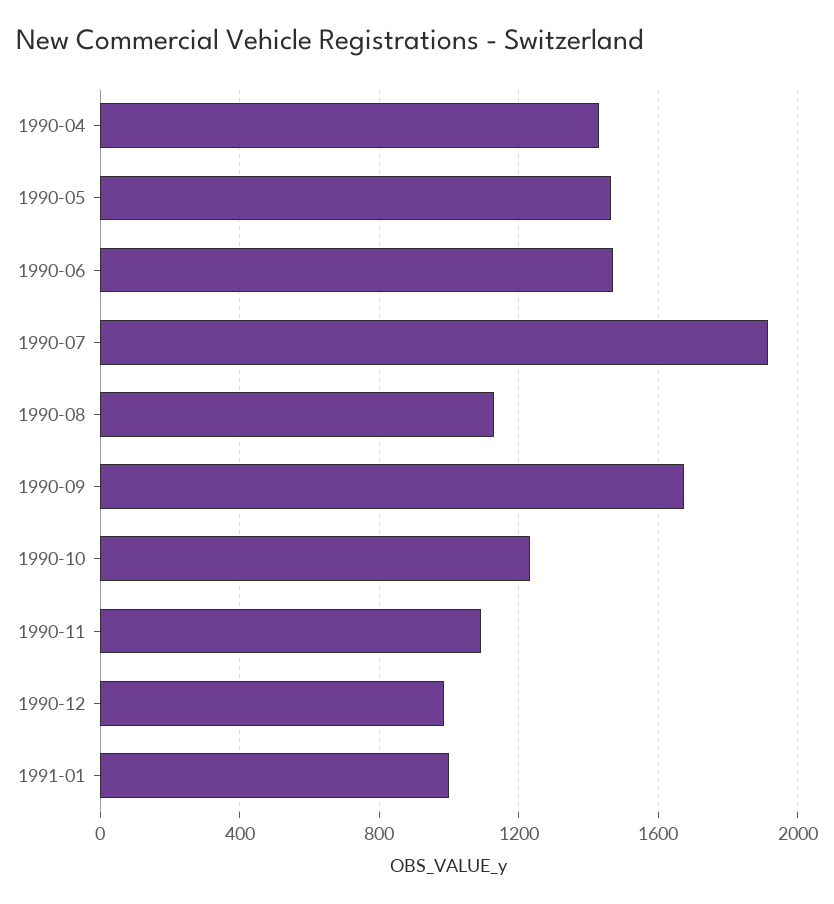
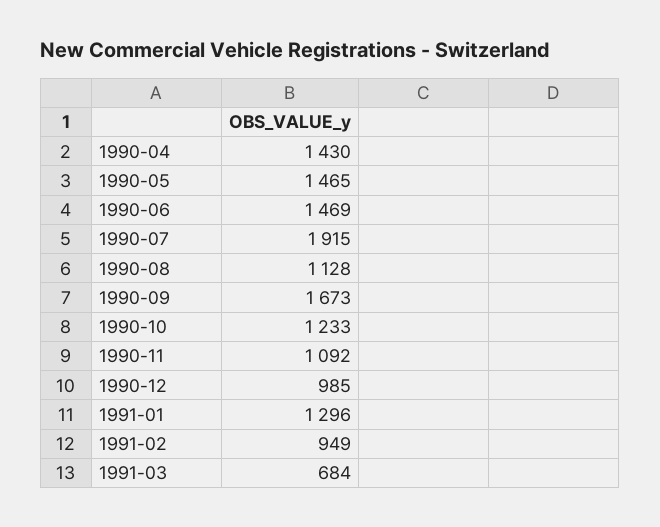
1991-01: 1000 -> 1296
1991-02: none -> 949
1991-03: none -> 684

